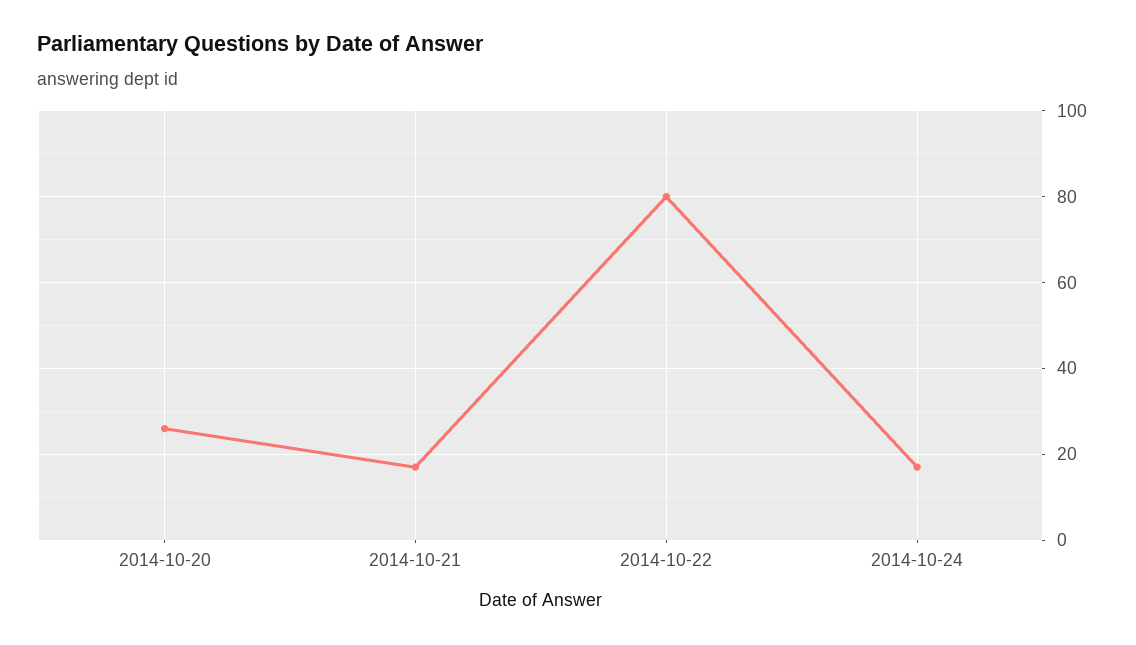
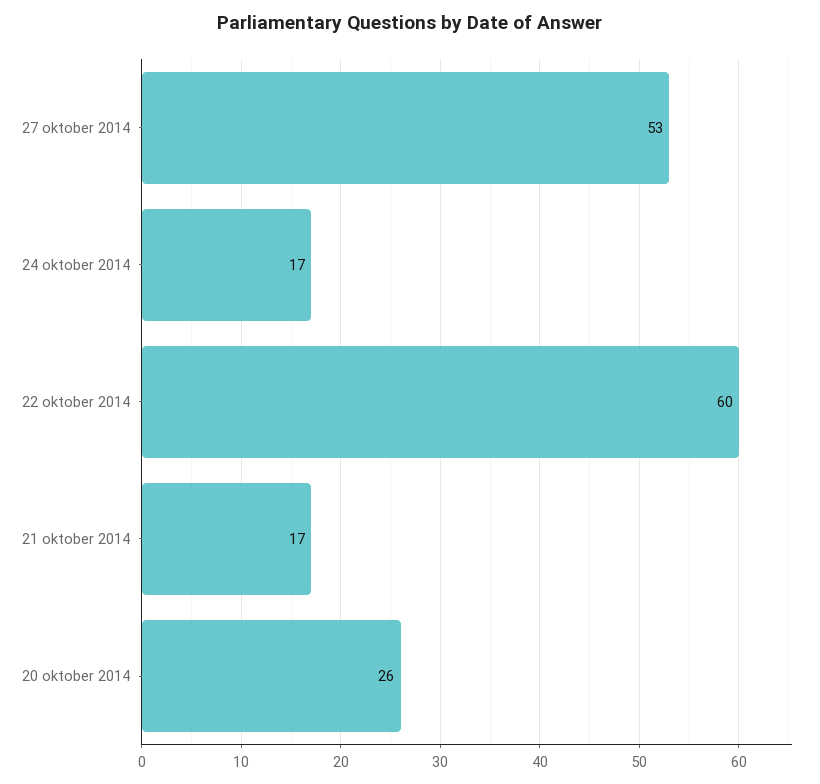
2014-10-22: 80 -> 60
27 oktober 2014: none -> 53

